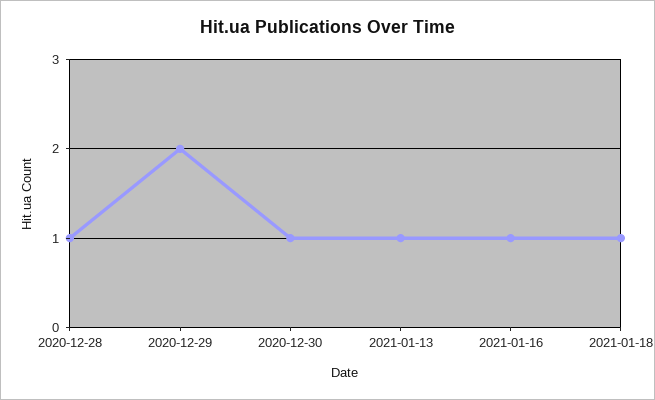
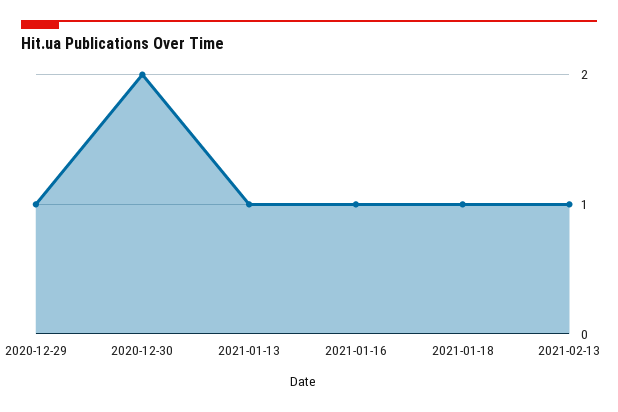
2020-12-28: 1 -> none
2020-12-29: 2 -> 1
2020-12-30: 1 -> 2
2021-02-13: none -> 1

